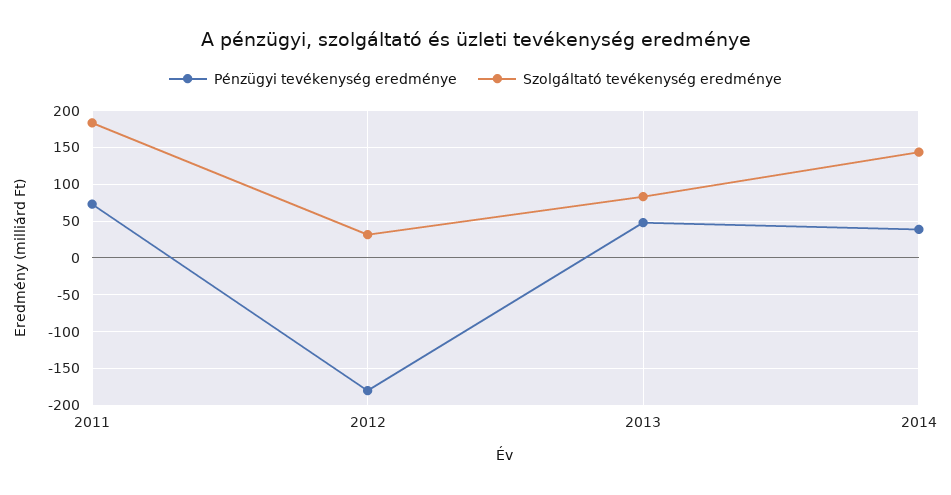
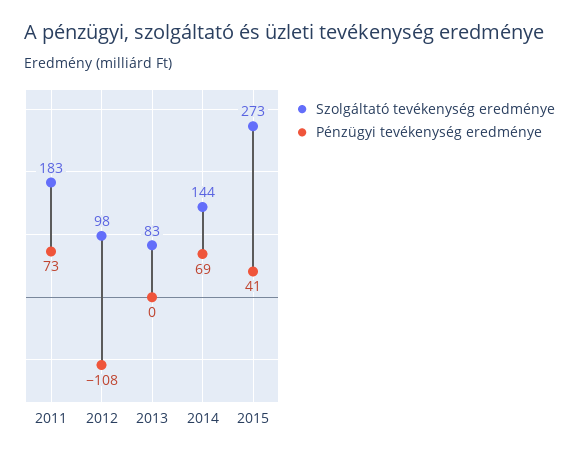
Pénzügyi tevékenység eredménye, 2012: -180 -> -108
Szolgáltató tevékenység eredménye, 2012: 30 -> 98
Pénzügyi tevékenység eredménye, 2013: 50 -> 0
Pénzügyi tevékenység eredménye, 2014: 40 -> 69
Szolgáltató tevékenység eredménye, 2015: none -> 273
Pénzügyi tevékenység eredménye, 2015: none -> 41

